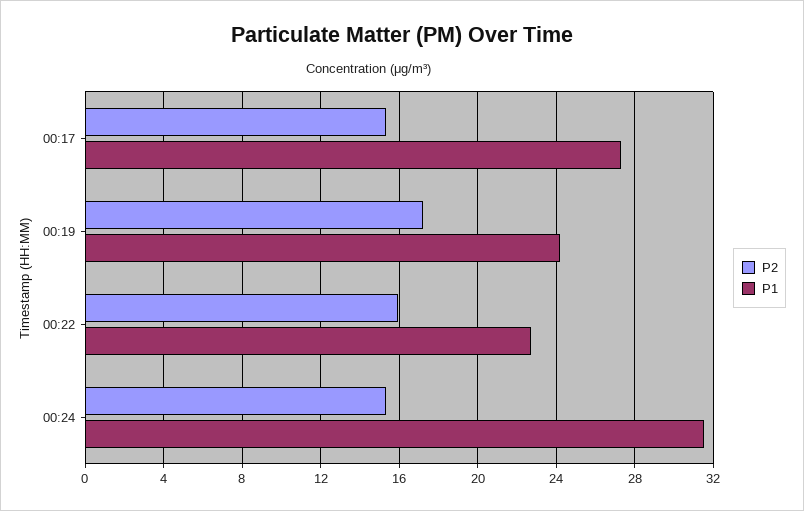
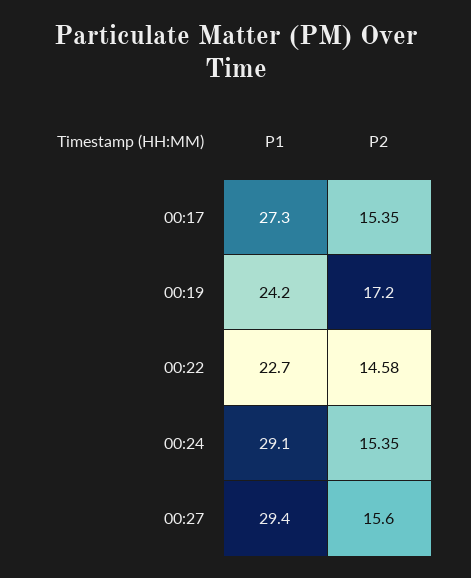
P2, 00:22: 16 -> 14.58
P1, 00:24: 31.5 -> 29.1
P1, 00:27: none -> 29.4
P2, 00:27: none -> 15.6

